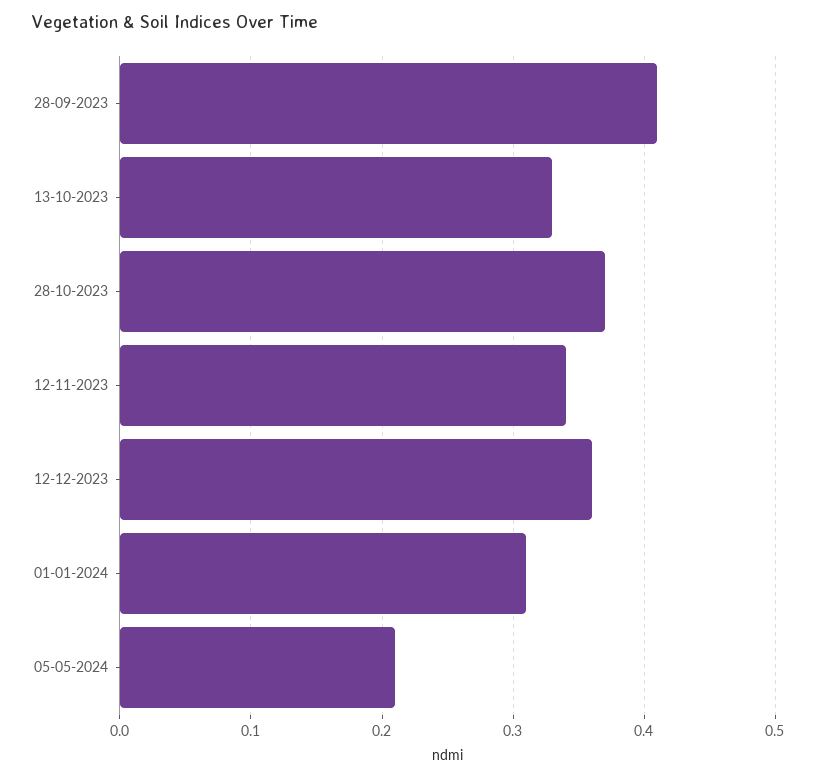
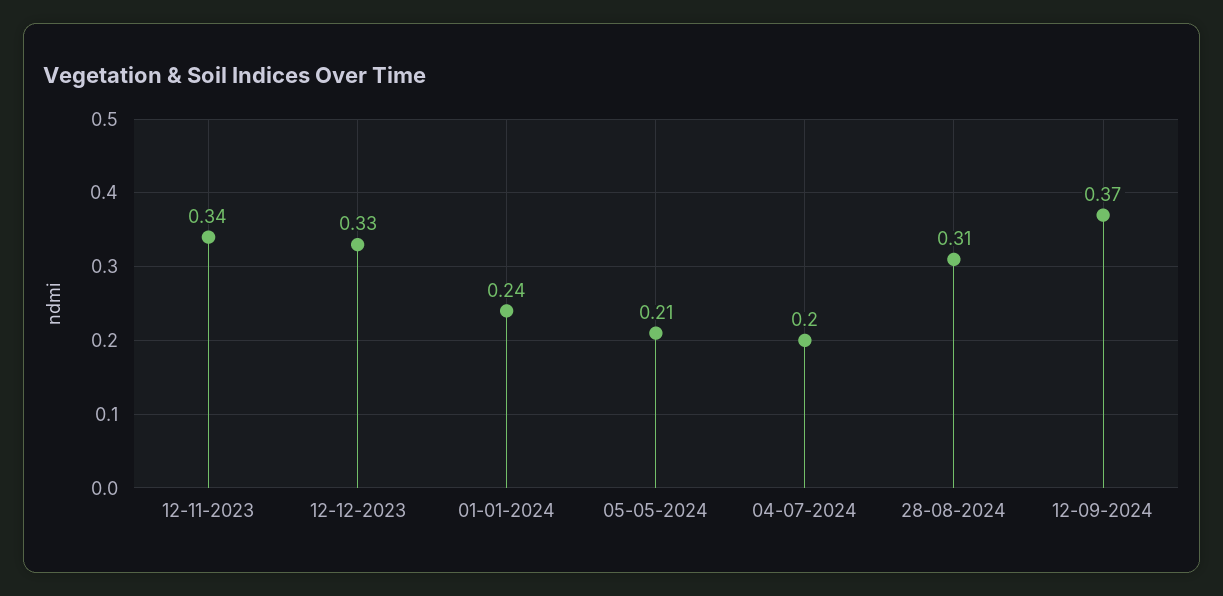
28-09-2023: 0.41 -> none
13-10-2023: 0.33 -> none
28-10-2023: 0.37 -> none
12-12-2023: 0.36 -> 0.33
01-01-2024: 0.31 -> 0.24
04-07-2024: none -> 0.2
28-08-2024: none -> 0.31
12-09-2024: none -> 0.37

